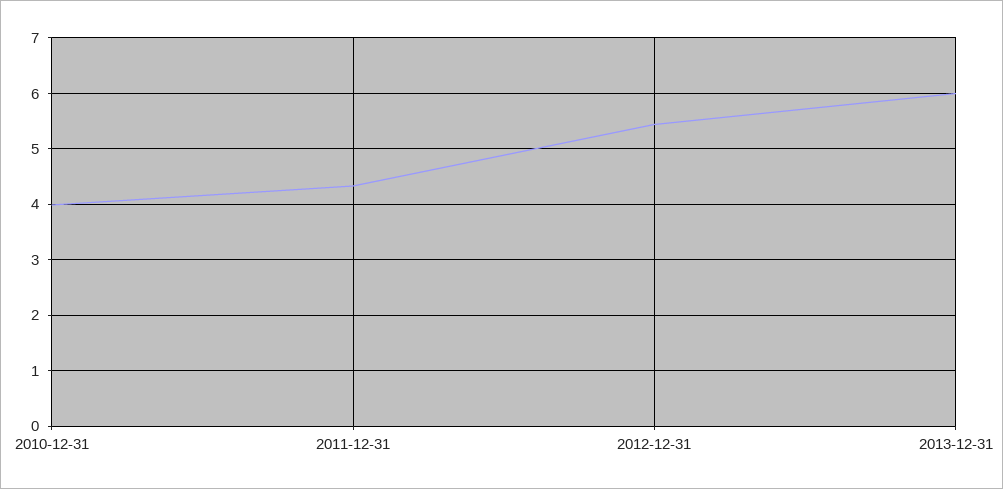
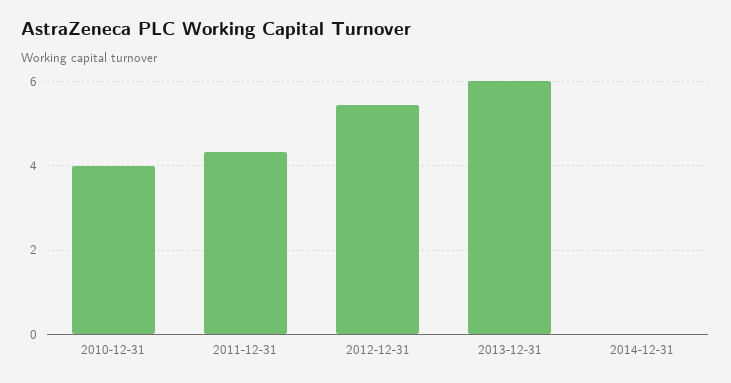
2014-12-31: none -> 0

